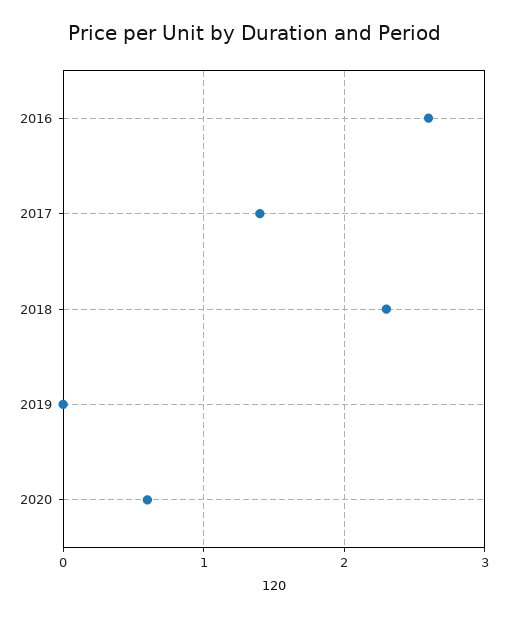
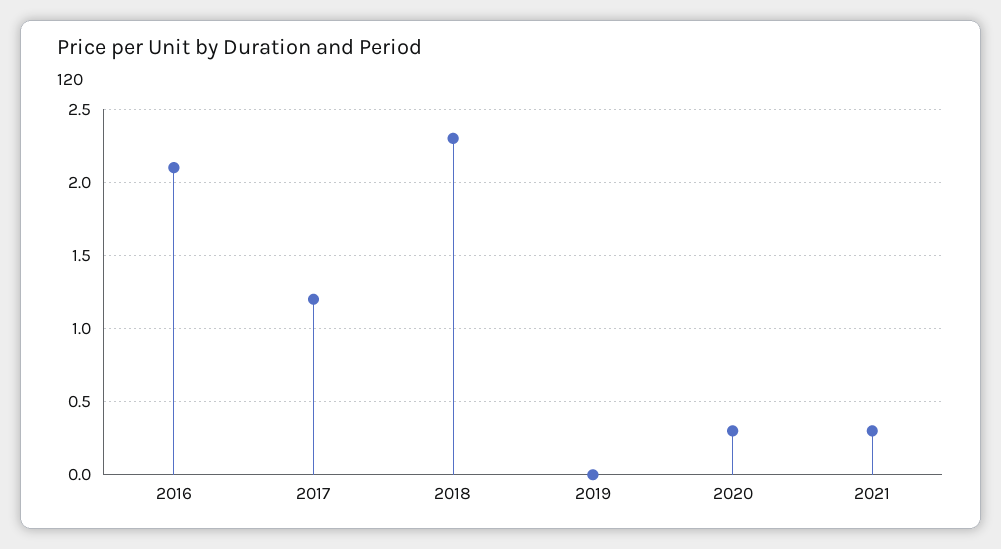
2016: 2.6 -> 2.1
2017: 1.4 -> 1.2
2020: 0.6 -> 0.3
2021: none -> 0.3

